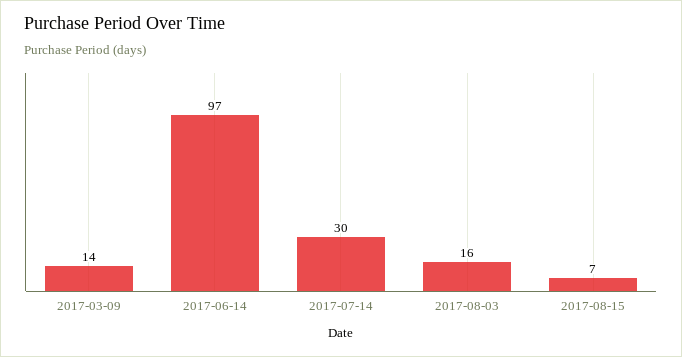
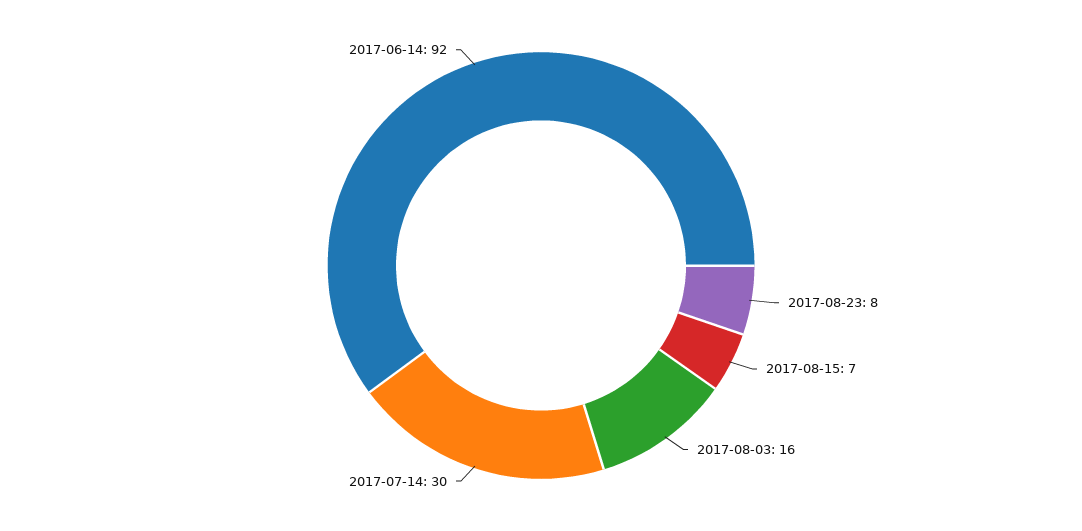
2017-03-09: 14 -> none
2017-06-14: 97 -> 92
2017-08-23: none -> 8

